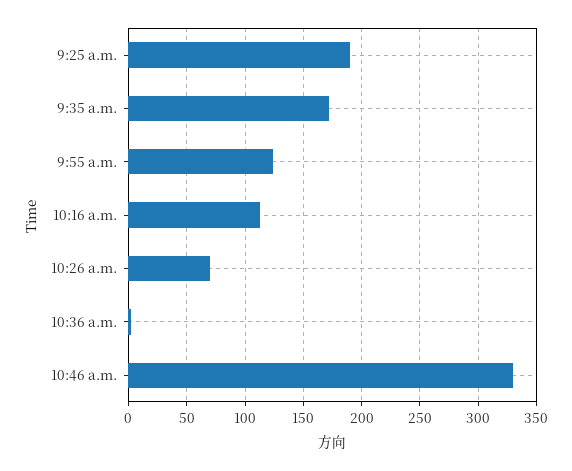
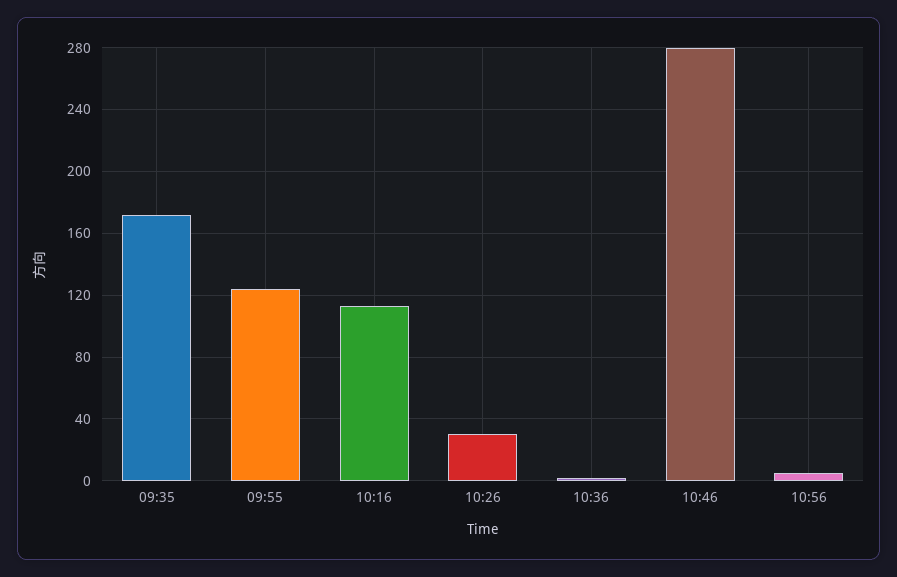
9:25 a.m.: 190 -> none
10:26 a.m.: 70 -> 30
10:46 a.m.: 330 -> 280
10:56: none -> 5

